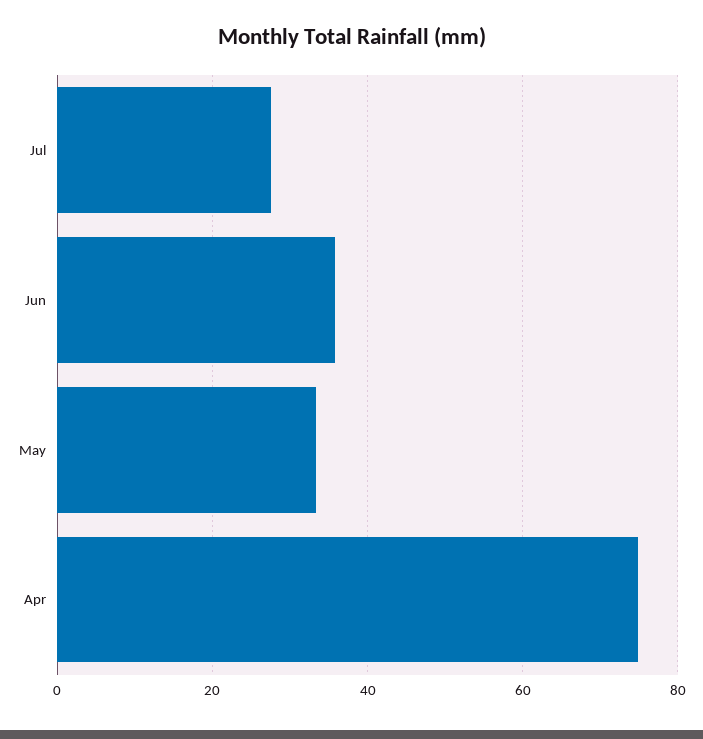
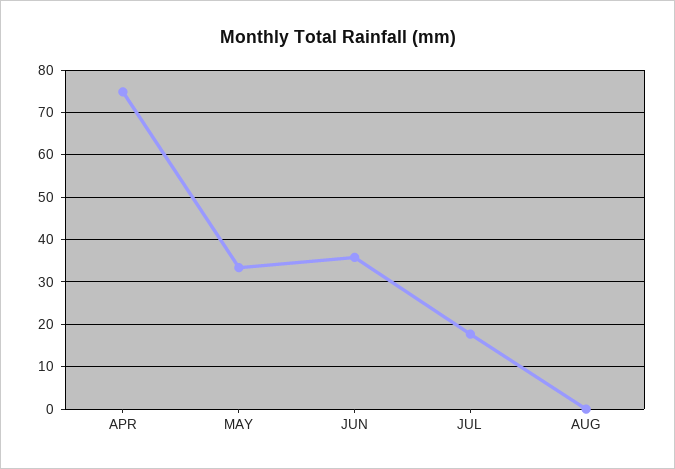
Jul: 28 -> 18
AUG: none -> 0

